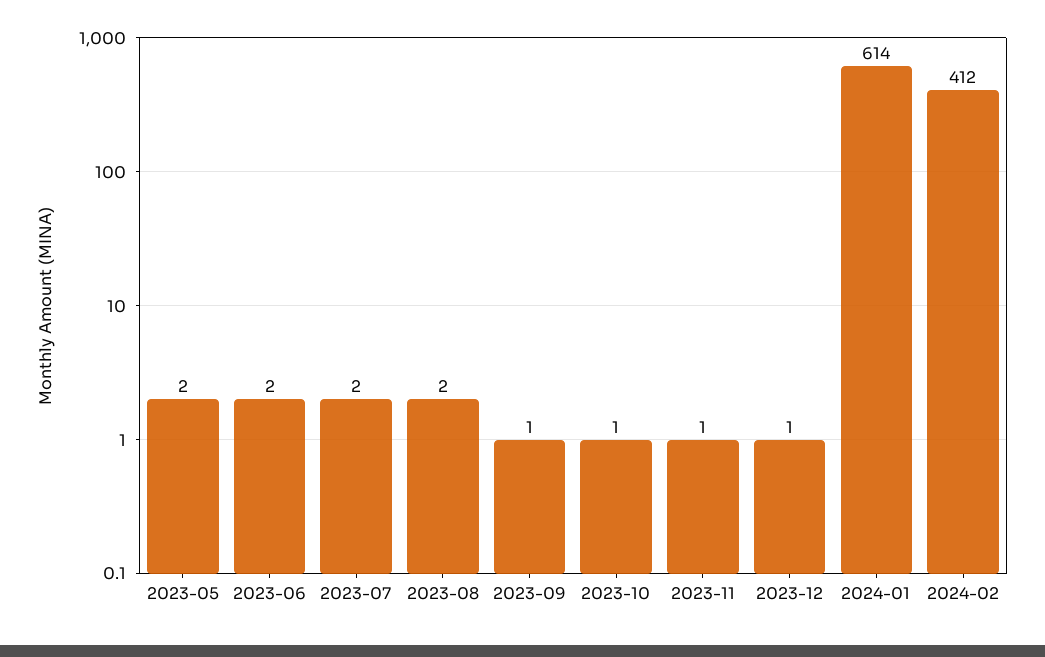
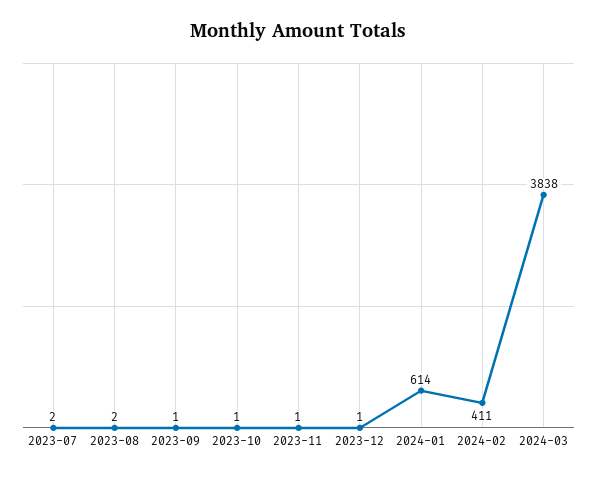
2023-05: 2 -> none
2023-06: 2 -> none
2024-02: 412 -> 411
2024-03: none -> 3838

